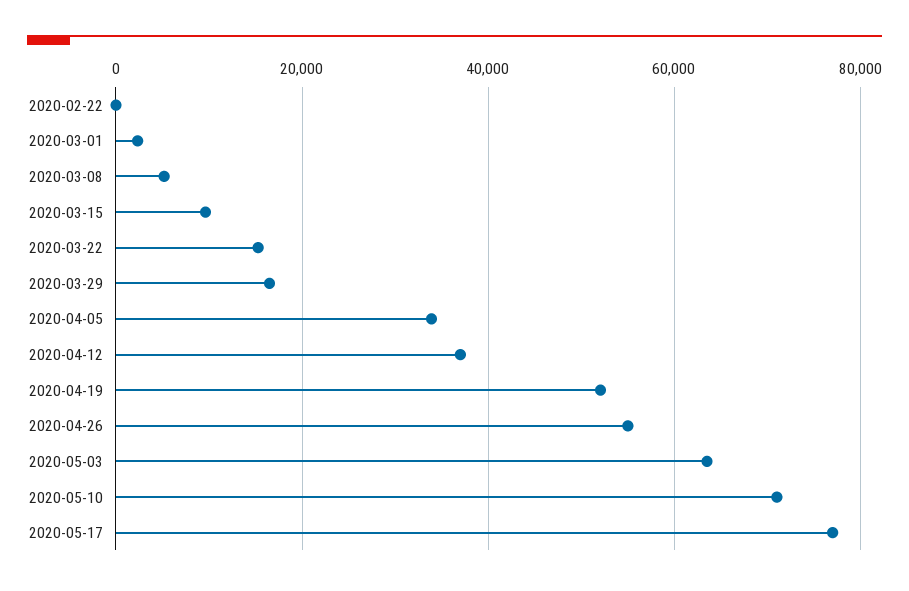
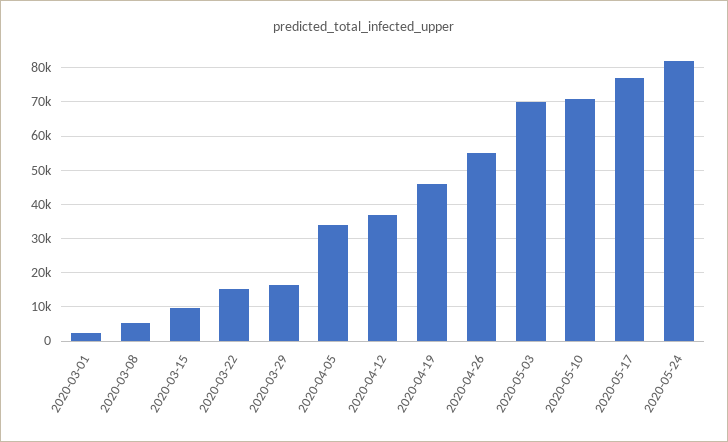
2020-02-22: 0 -> none
2020-04-19: 52000 -> 46000
2020-05-03: 64000 -> 70000
2020-05-24: none -> 82000

